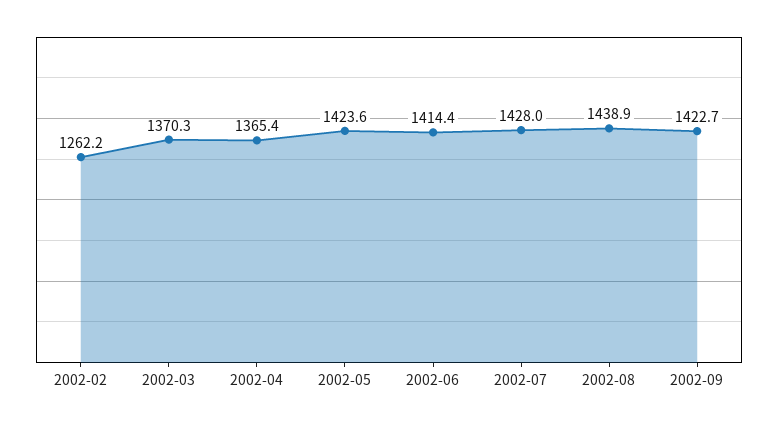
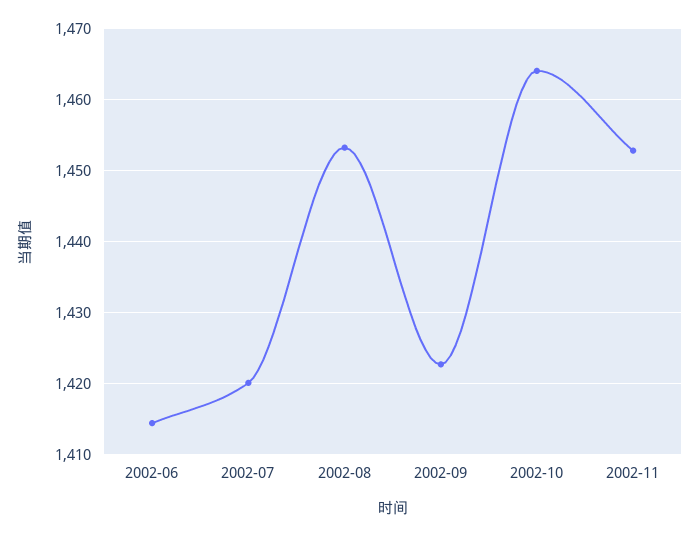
2002-02: 1262.2 -> none
2002-03: 1370.3 -> none
2002-04: 1365.4 -> none
2002-05: 1423.6 -> none
2002-07: 1428 -> 1420
2002-08: 1438.9 -> 1453
2002-10: none -> 1464
2002-11: none -> 1453

